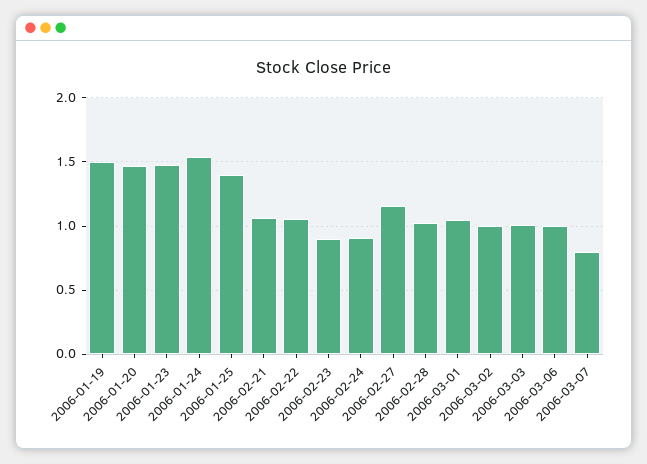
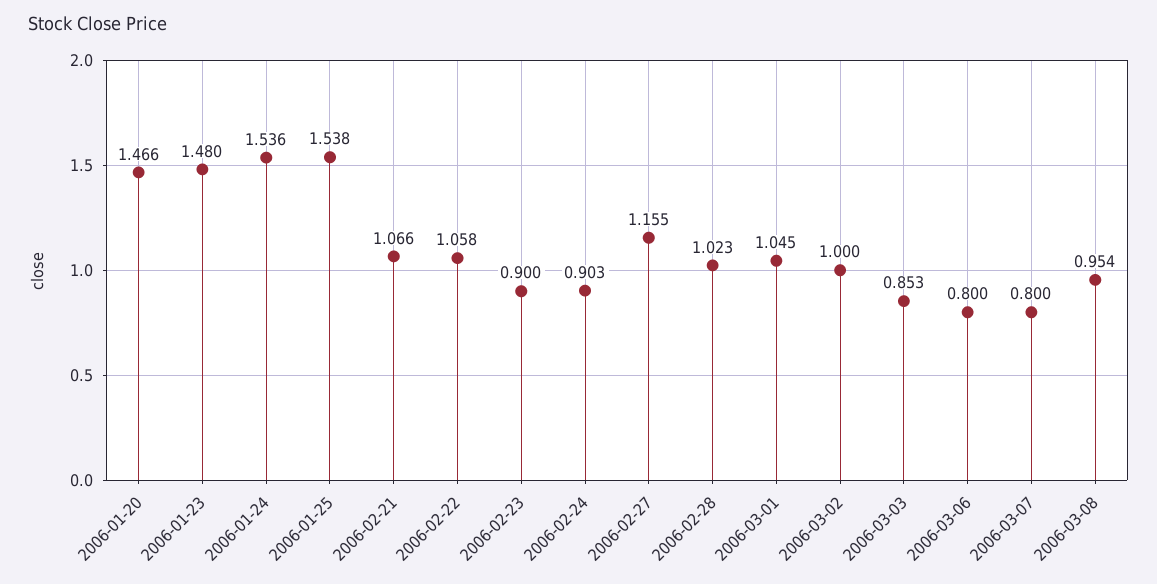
2006-01-19: 1.5 -> none
2006-01-25: 1.4 -> 1.538
2006-03-03: 1 -> 0.853
2006-03-06: 1 -> 0.8
2006-03-08: none -> 0.954

